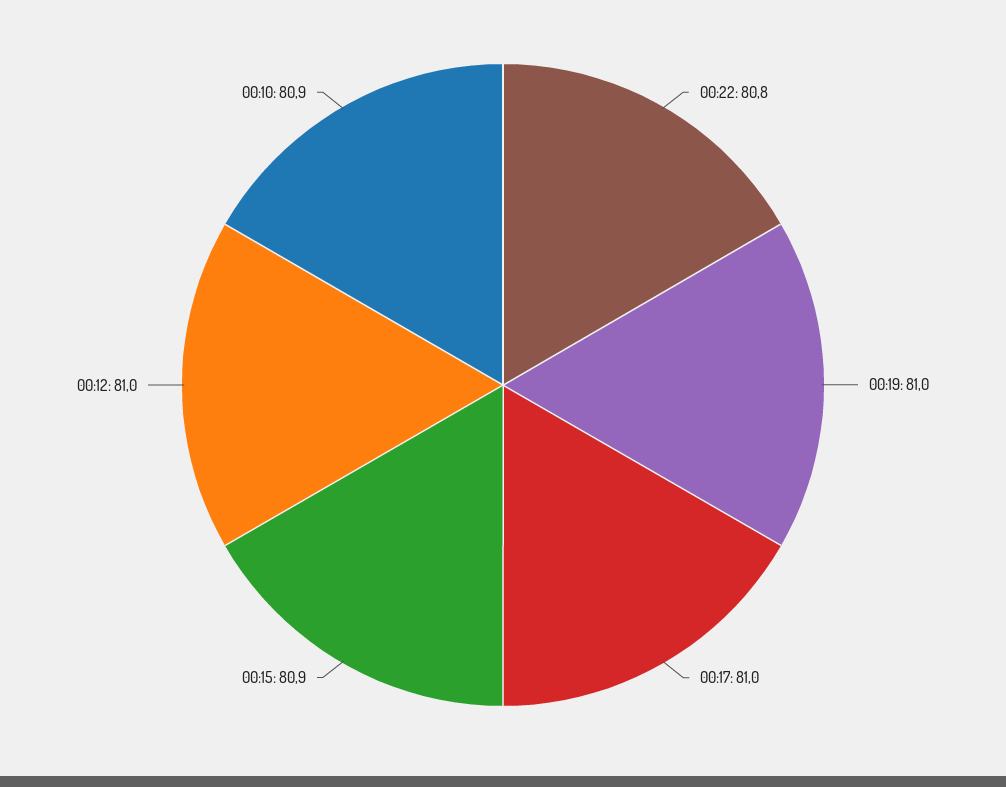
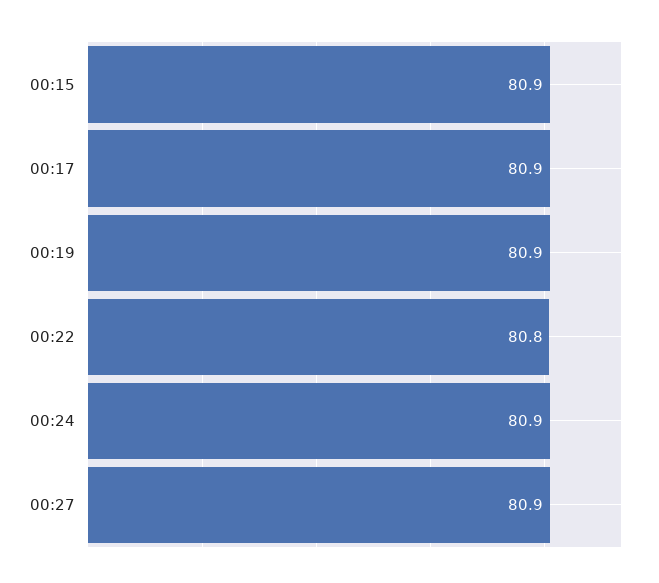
00:19: 81 -> 80.9
00:17: 81 -> 80.9
00:12: 81 -> none
00:10: 80.9 -> none
00:24: none -> 80.9
00:27: none -> 80.9

